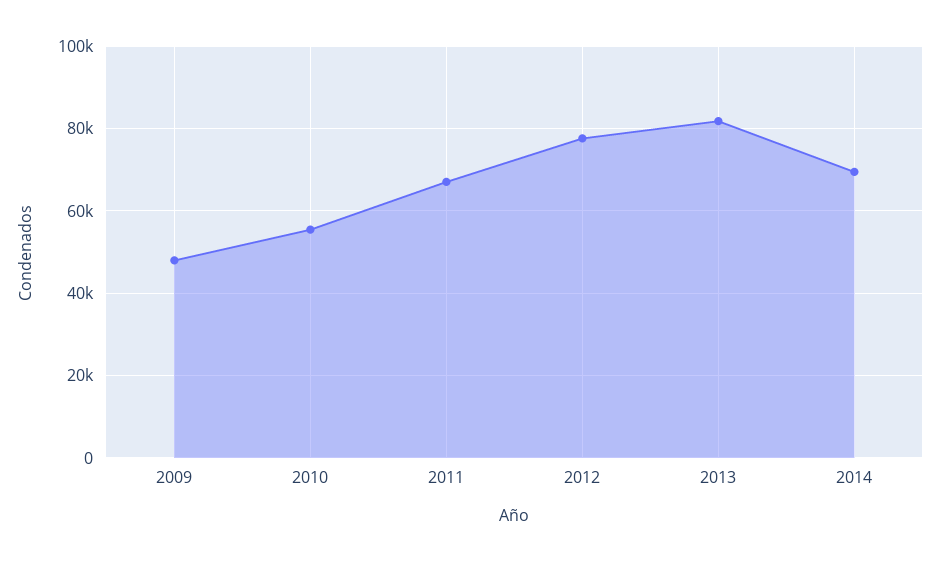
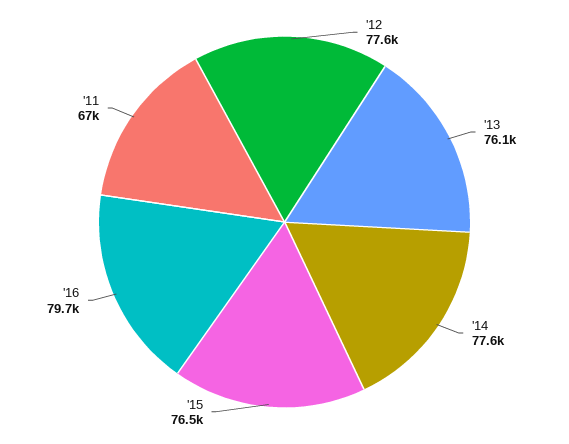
2009: 48000 -> none
2010: 56000 -> none
2013: 82000 -> 76100
2014: 70000 -> 77600
'15: none -> 76500
'16: none -> 79700

